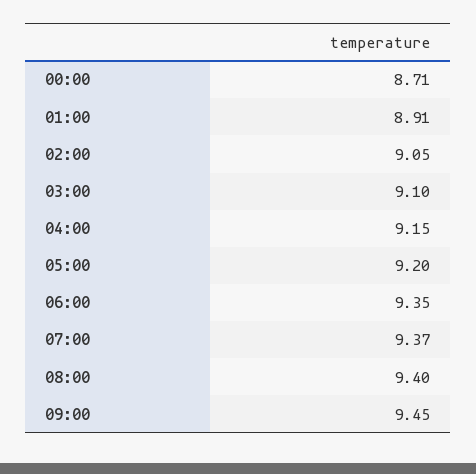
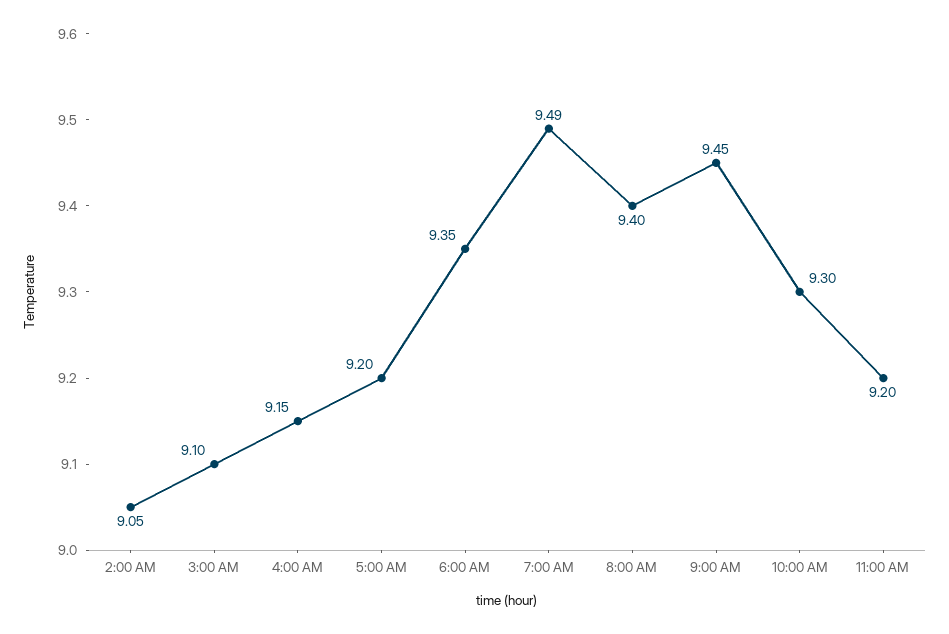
00:00: 8.71 -> none
01:00: 8.91 -> none
07:00: 9.37 -> 9.49
10:00 AM: none -> 9.3
11:00 AM: none -> 9.2

